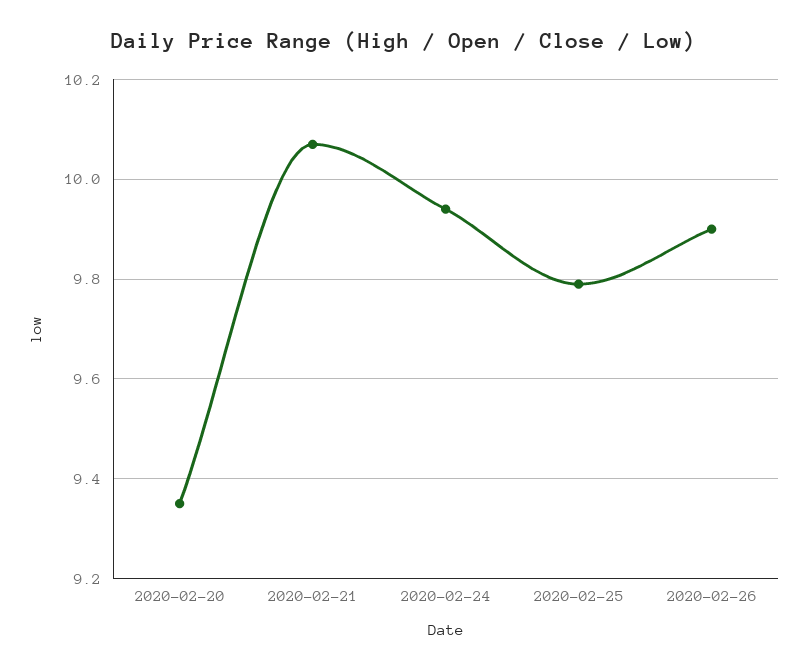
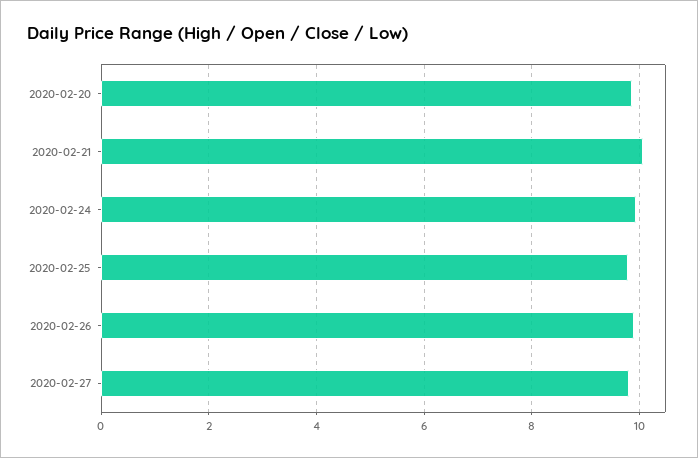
2020-02-20: 9.35 -> 9.8
2020-02-27: none -> 9.8

